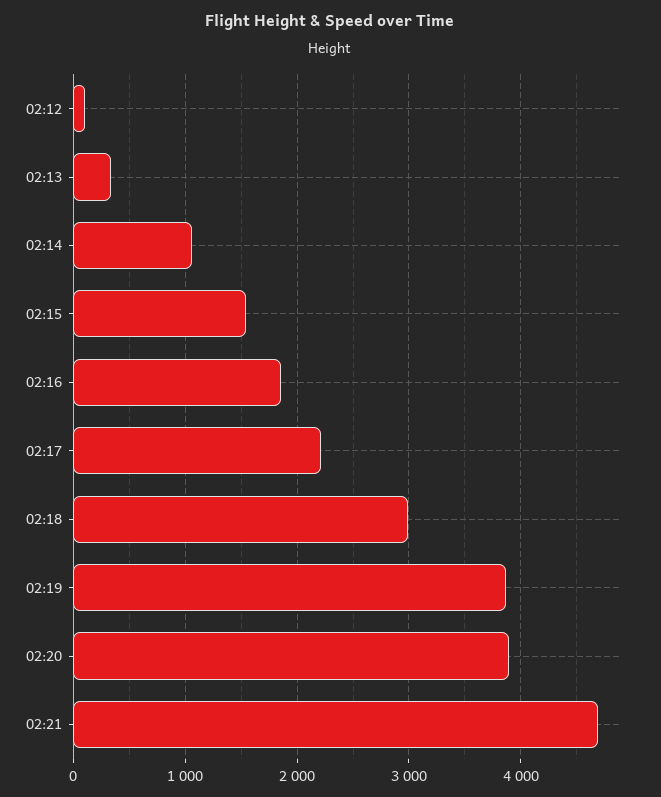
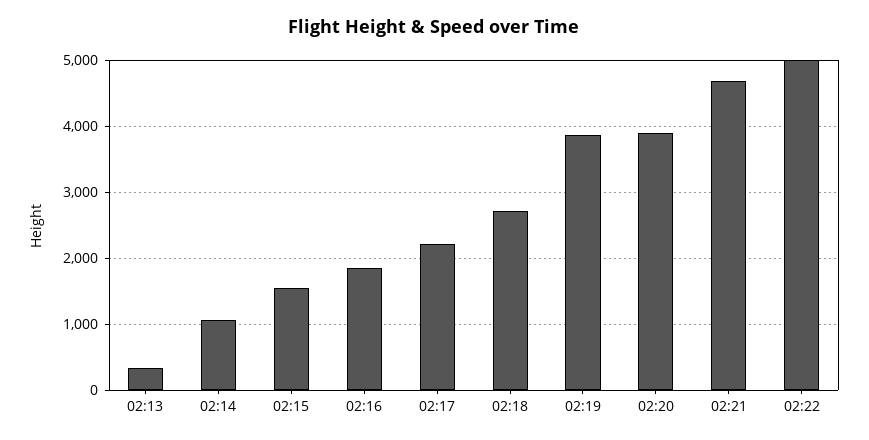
02:12: 100 -> none
02:18: 3000 -> 2700
02:22: none -> 5000

